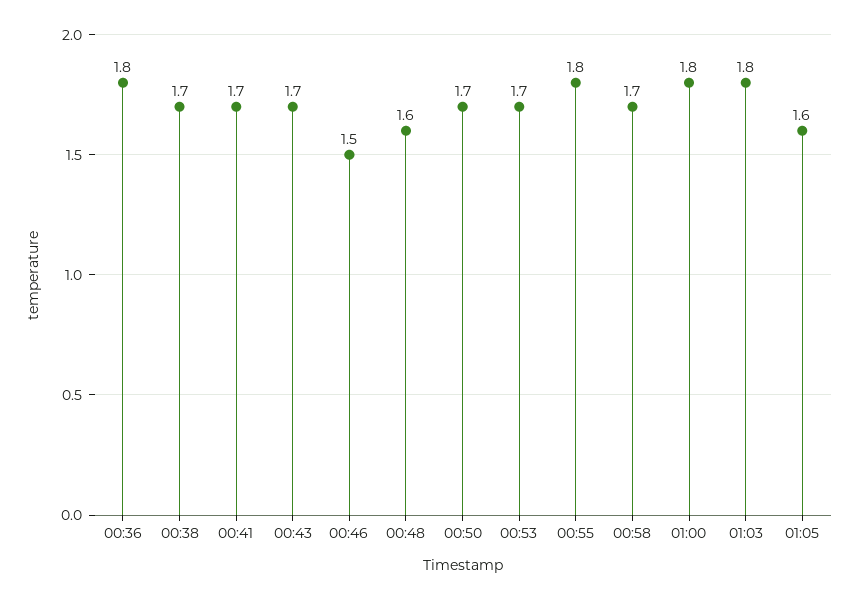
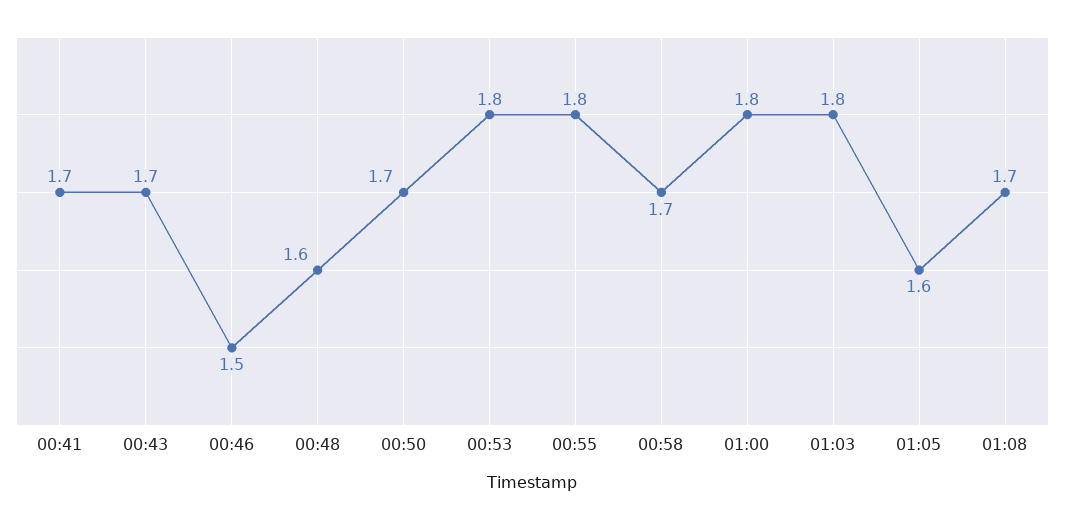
00:36: 1.8 -> none
00:38: 1.7 -> none
00:53: 1.7 -> 1.8
01:08: none -> 1.7

